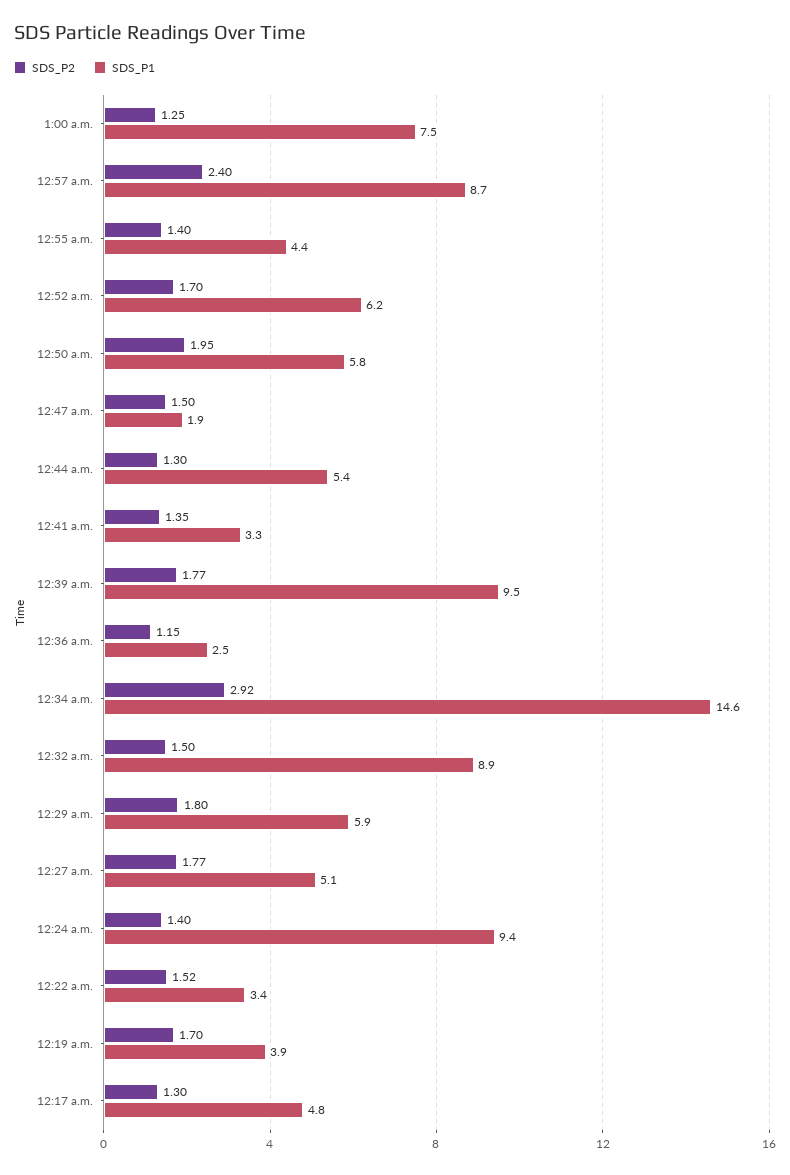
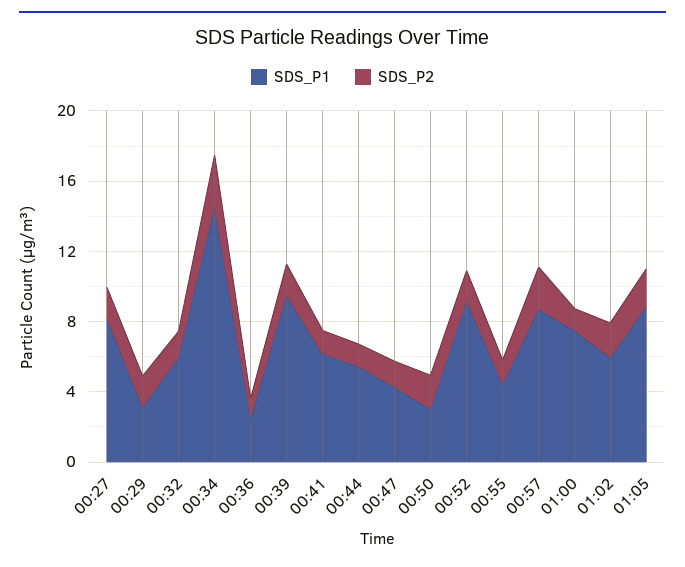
SDS_P1, 12:52 a.m.: 6.2 -> 9
SDS_P1, 12:50 a.m.: 5.8 -> 3
SDS_P1, 12:47 a.m.: 1.9 -> 4
SDS_P1, 12:41 a.m.: 3.3 -> 6
SDS_P1, 12:32 a.m.: 8.9 -> 6
SDS_P1, 12:29 a.m.: 5.9 -> 3
SDS_P1, 12:27 a.m.: 5.1 -> 8
SDS_P2, 12:24 a.m.: 1.4 -> none
SDS_P1, 12:24 a.m.: 9.4 -> none
SDS_P2, 12:22 a.m.: 1.52 -> none
SDS_P1, 12:22 a.m.: 3.4 -> none
SDS_P2, 12:19 a.m.: 1.7 -> none
SDS_P1, 12:19 a.m.: 3.9 -> none
SDS_P2, 12:17 a.m.: 1.3 -> none
SDS_P1, 12:17 a.m.: 4.8 -> none
SDS_P1, 01:02: none -> 6
SDS_P2, 01:02: none -> 2
SDS_P1, 01:05: none -> 9
SDS_P2, 01:05: none -> 2

